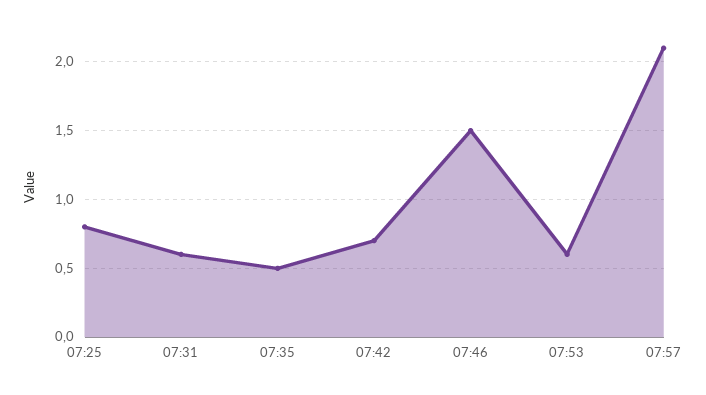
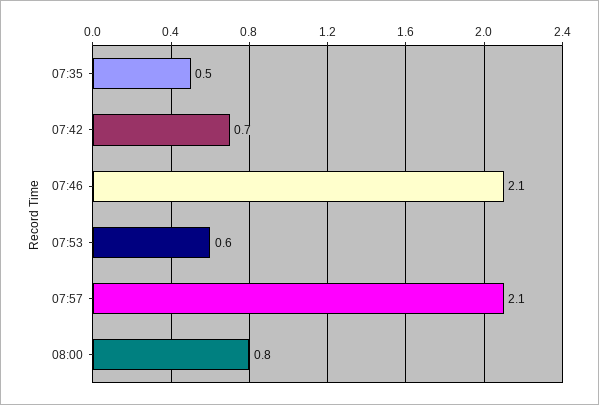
07:25: 0.8 -> none
07:31: 0.6 -> none
07:46: 1.5 -> 2.1
08:00: none -> 0.8

